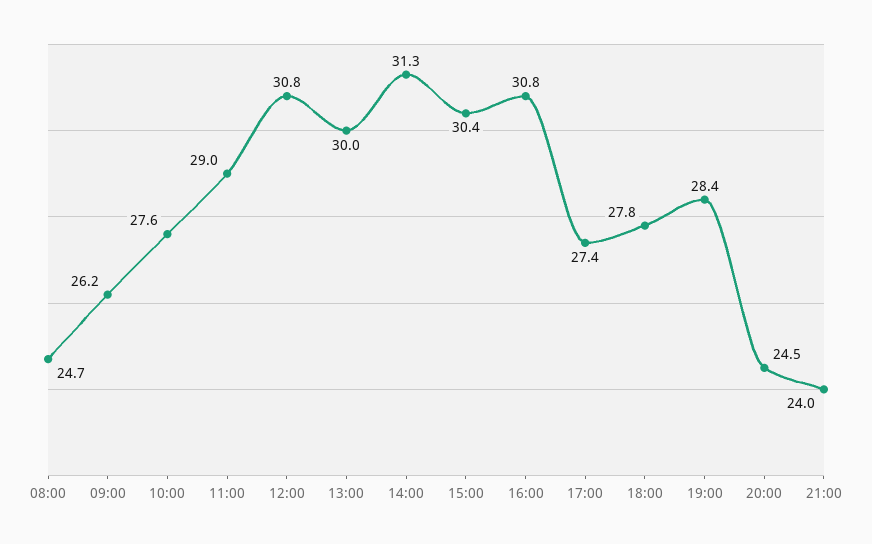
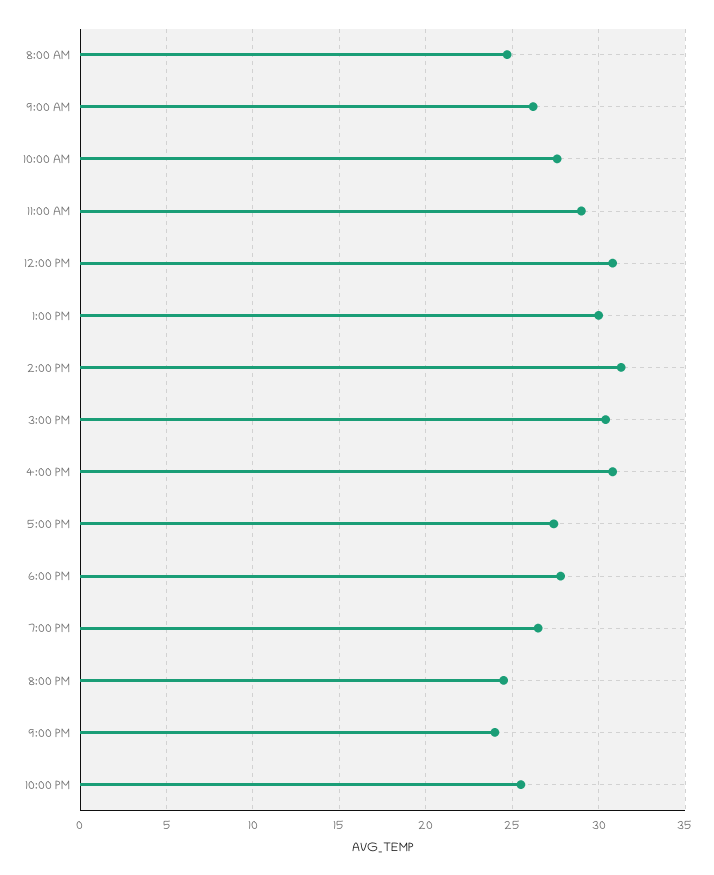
19:00: 28.4 -> 26.5
10:00 PM: none -> 25.5

